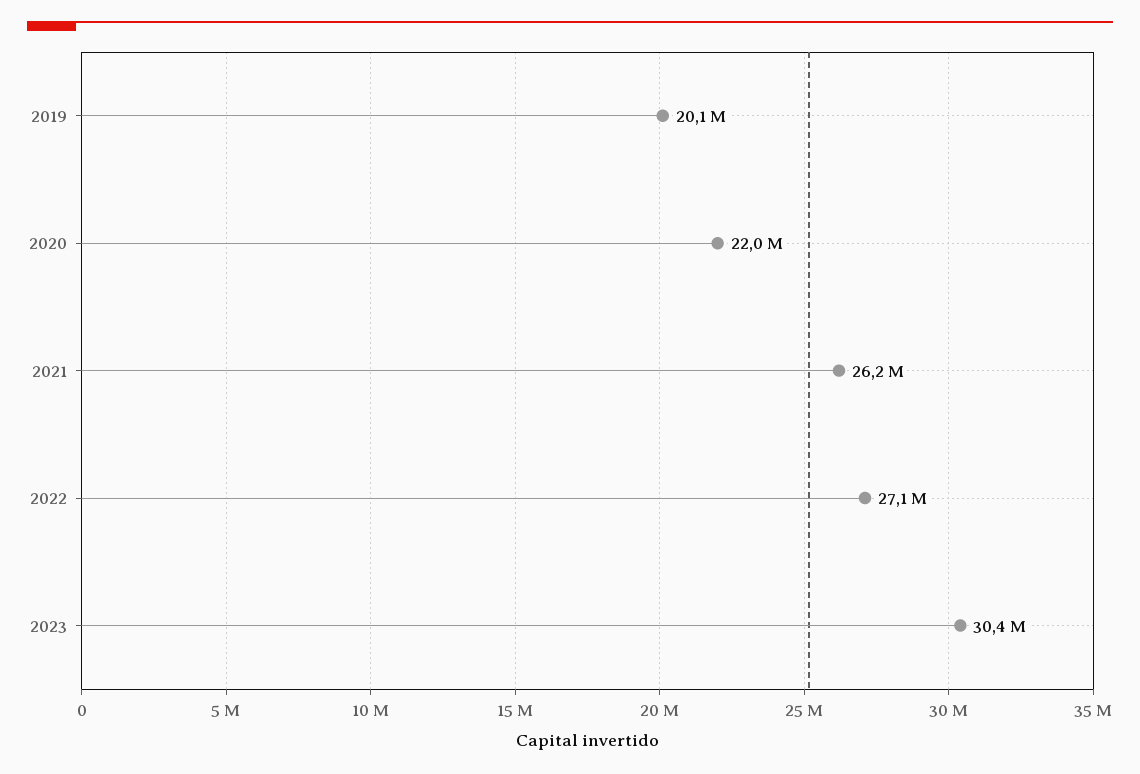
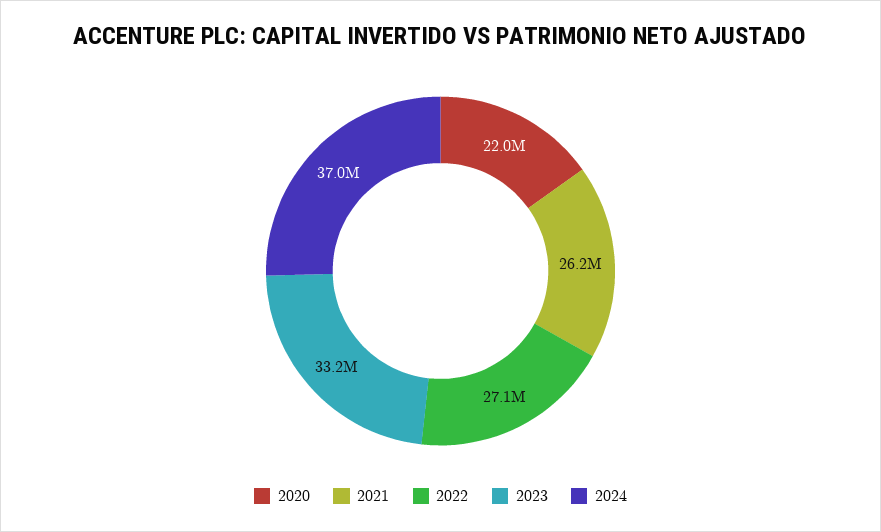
2019: 20100000 -> none
2023: 30400000 -> 33200000
2024: none -> 37000000

